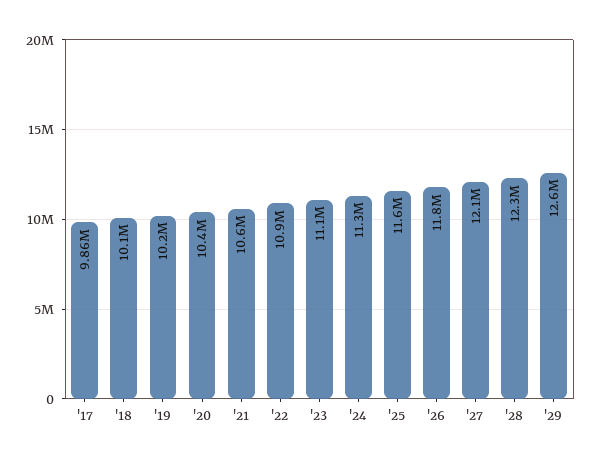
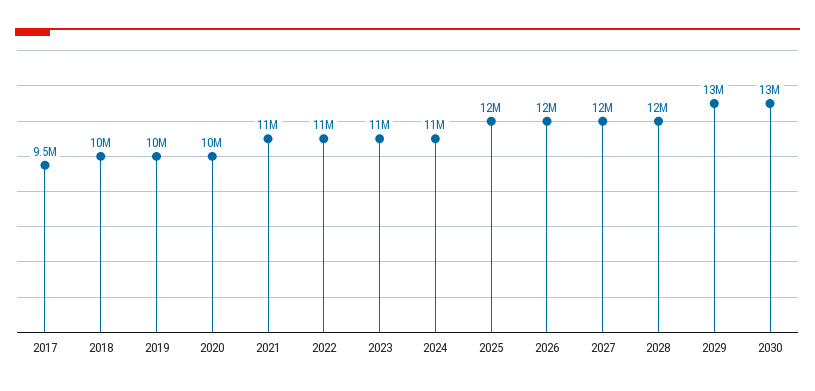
'17: 9860000 -> 9500000
2030: none -> 13000000

